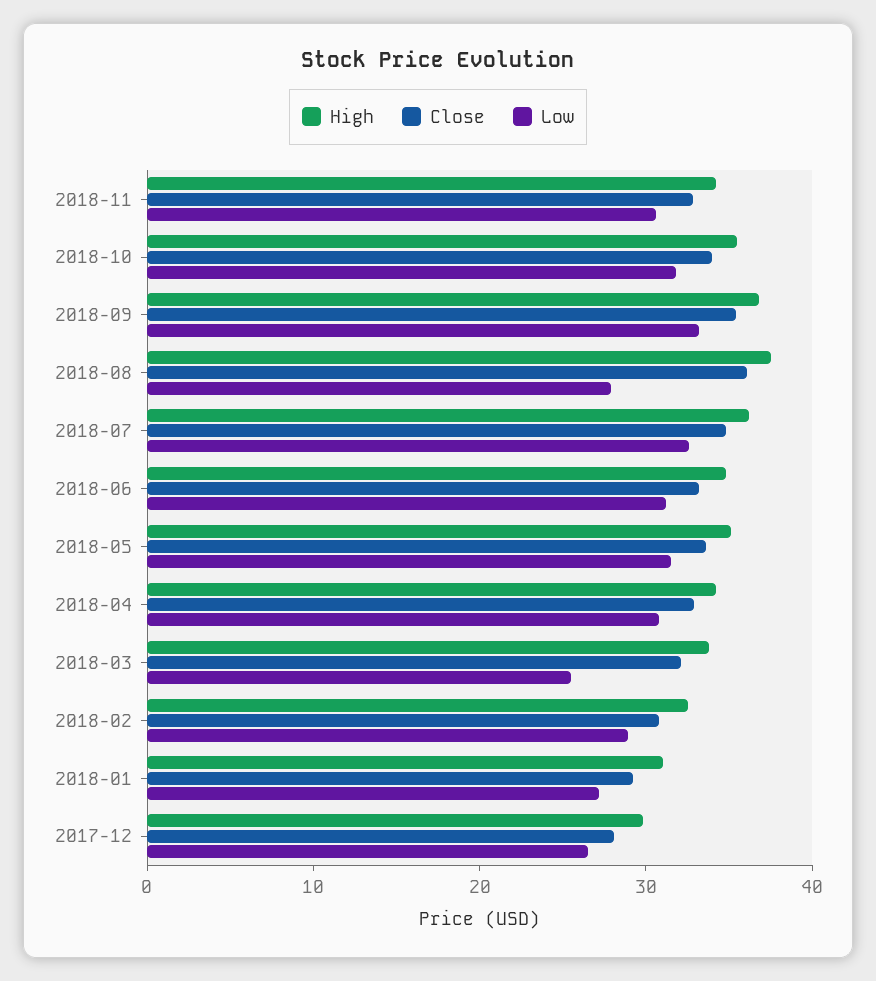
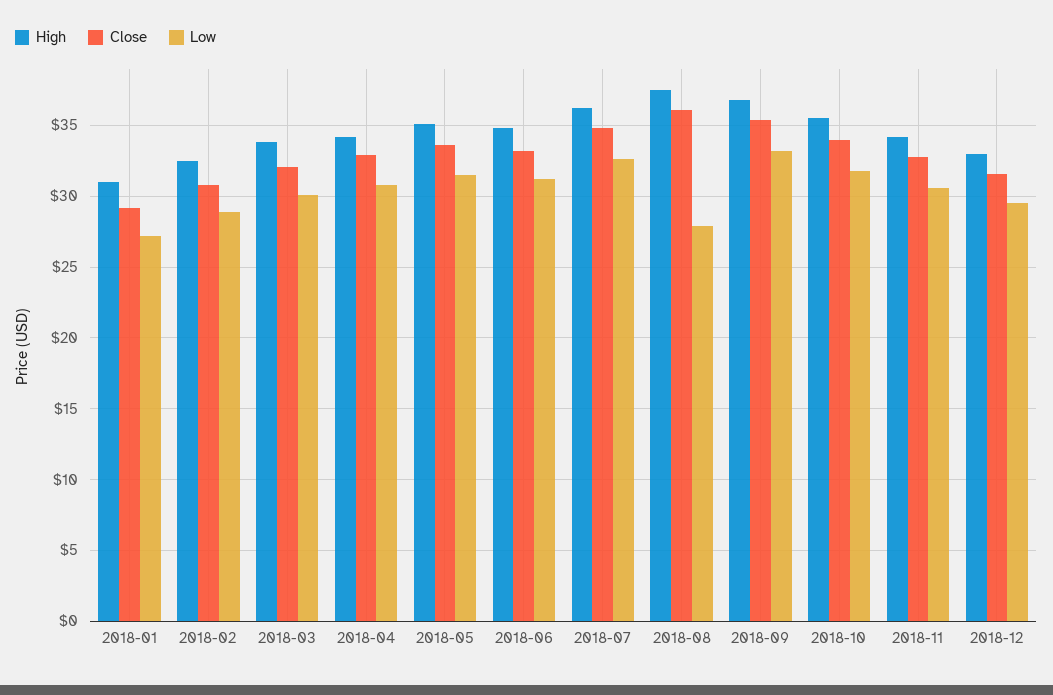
Low, 2018-03: 26 -> 30
High, 2017-12: 30 -> none
Close, 2017-12: 28 -> none
Low, 2017-12: 26 -> none
High, 2018-12: none -> 33
Close, 2018-12: none -> 31.5
Low, 2018-12: none -> 29.5

